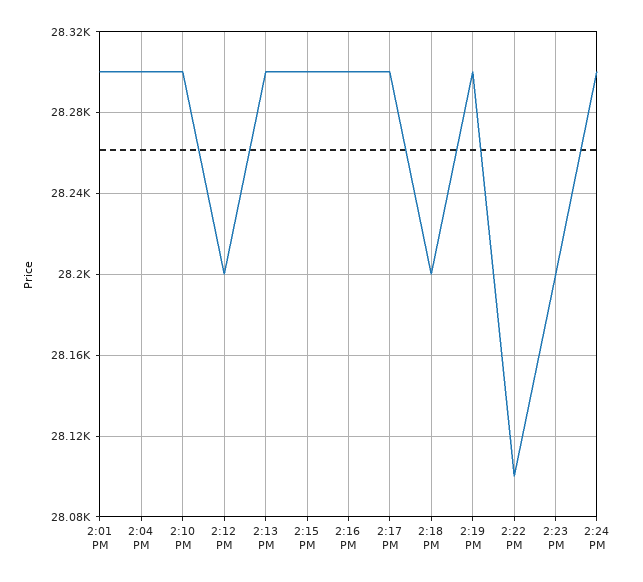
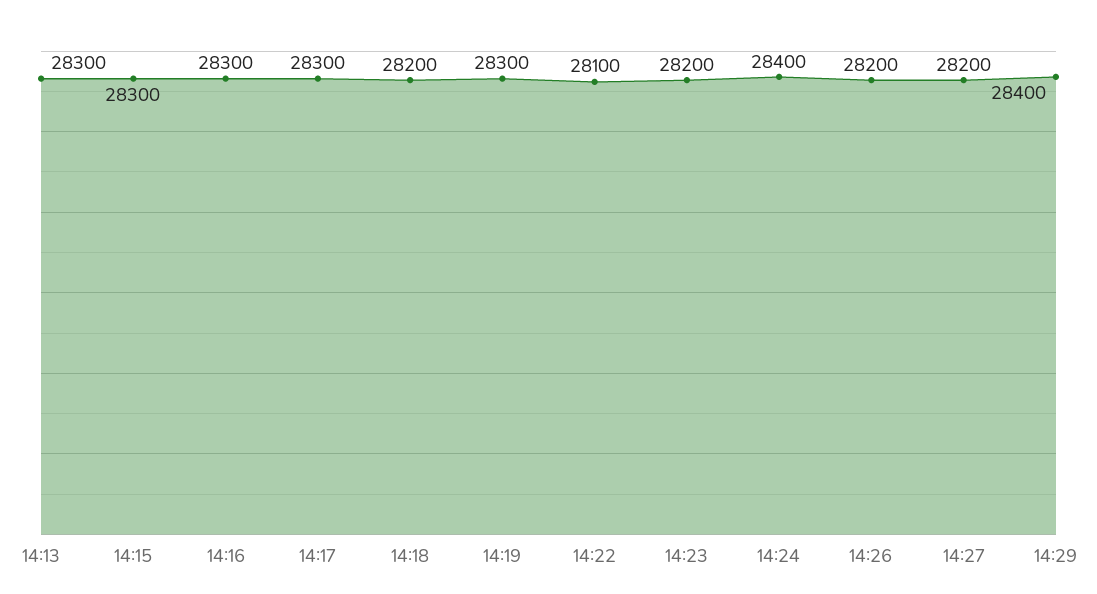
2:01 PM: 28300 -> none
2:04 PM: 28300 -> none
2:10 PM: 28300 -> none
2:12 PM: 28200 -> none
2:24 PM: 28300 -> 28400
14:26: none -> 28200
14:27: none -> 28200
14:29: none -> 28400

